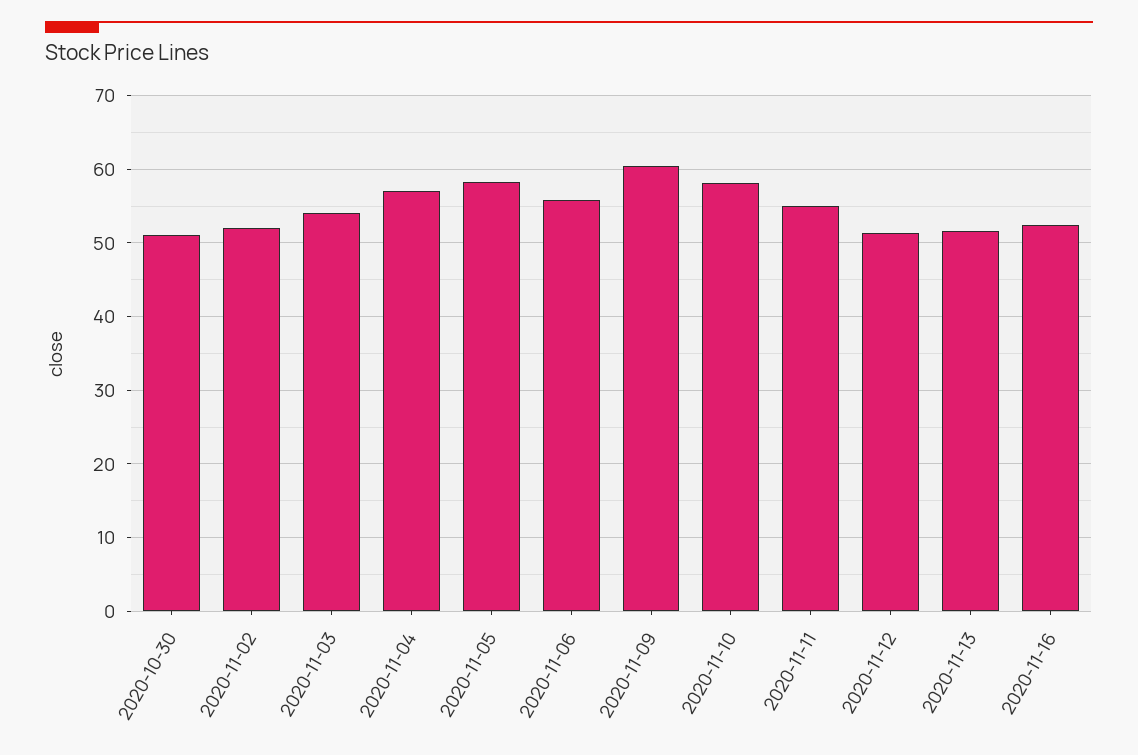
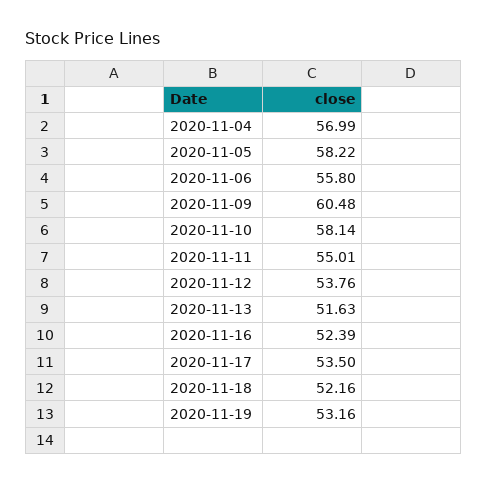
2020-10-30: 51 -> none
2020-11-02: 52 -> none
2020-11-03: 54 -> none
2020-11-12: 51 -> 53.76
2020-11-17: none -> 53.5
2020-11-18: none -> 52.16
2020-11-19: none -> 53.16

